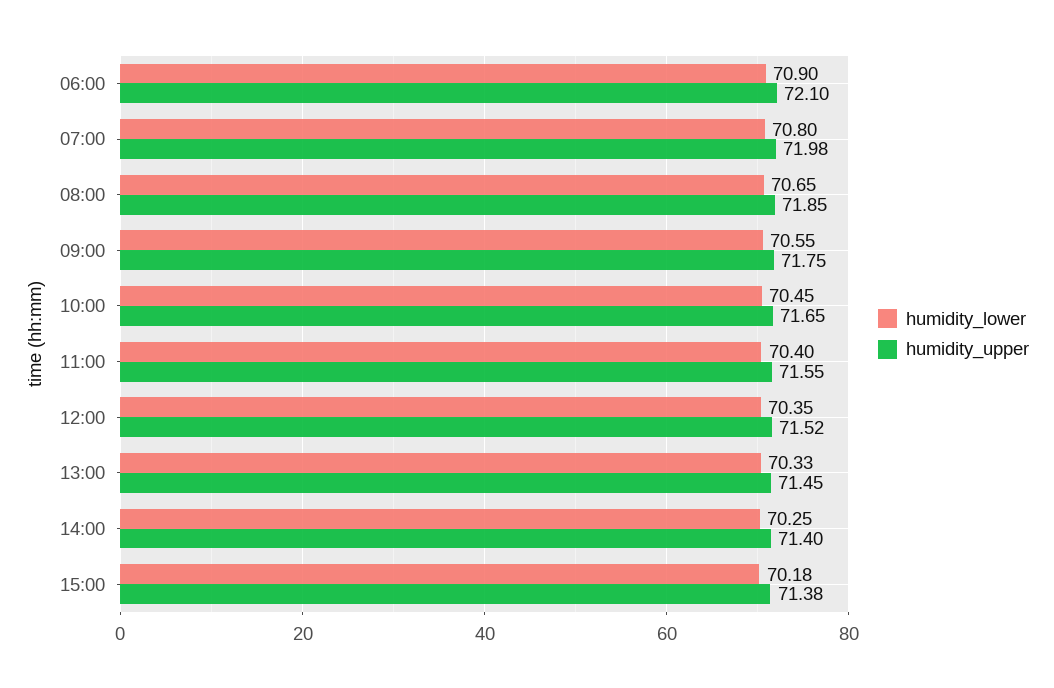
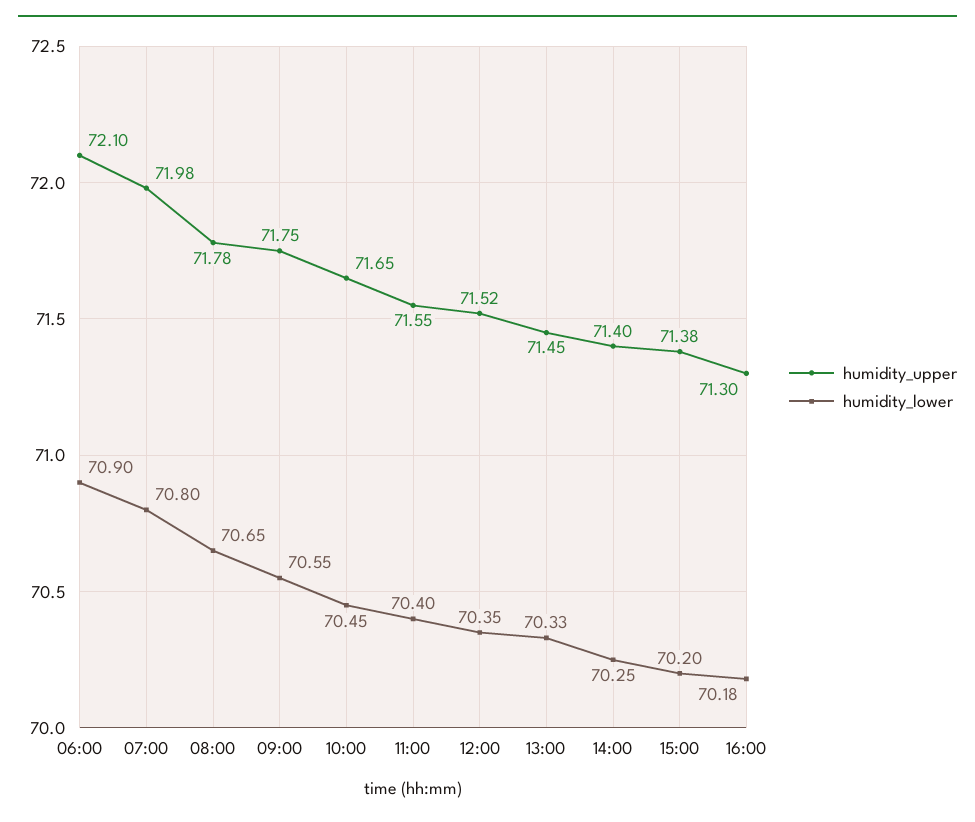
humidity_upper, 08:00: 71.85 -> 71.78
humidity_lower, 15:00: 70.18 -> 70.2
humidity_upper, 16:00: none -> 71.3
humidity_lower, 16:00: none -> 70.18

